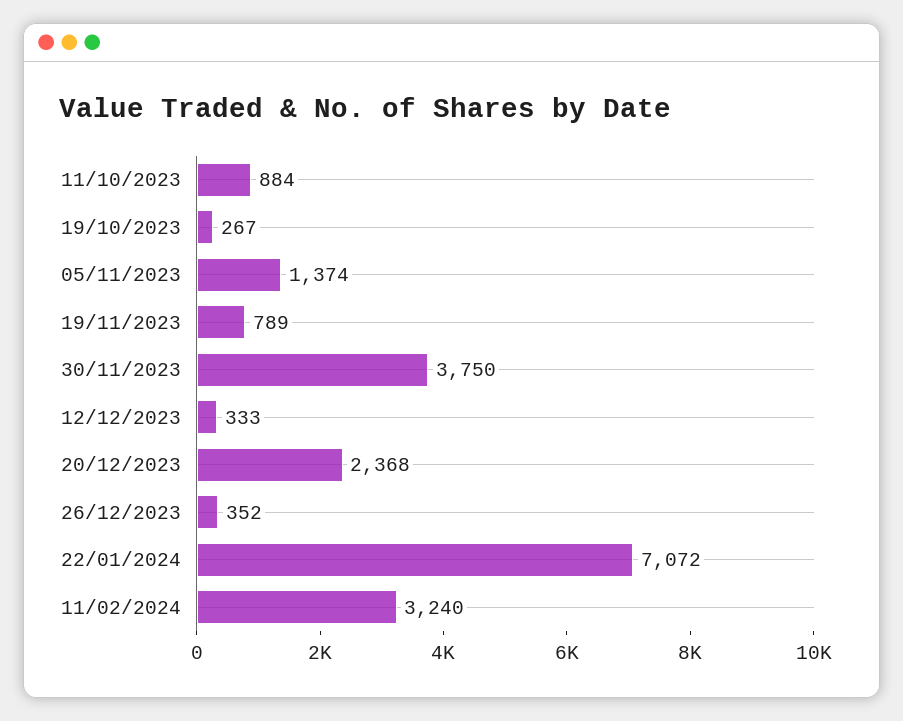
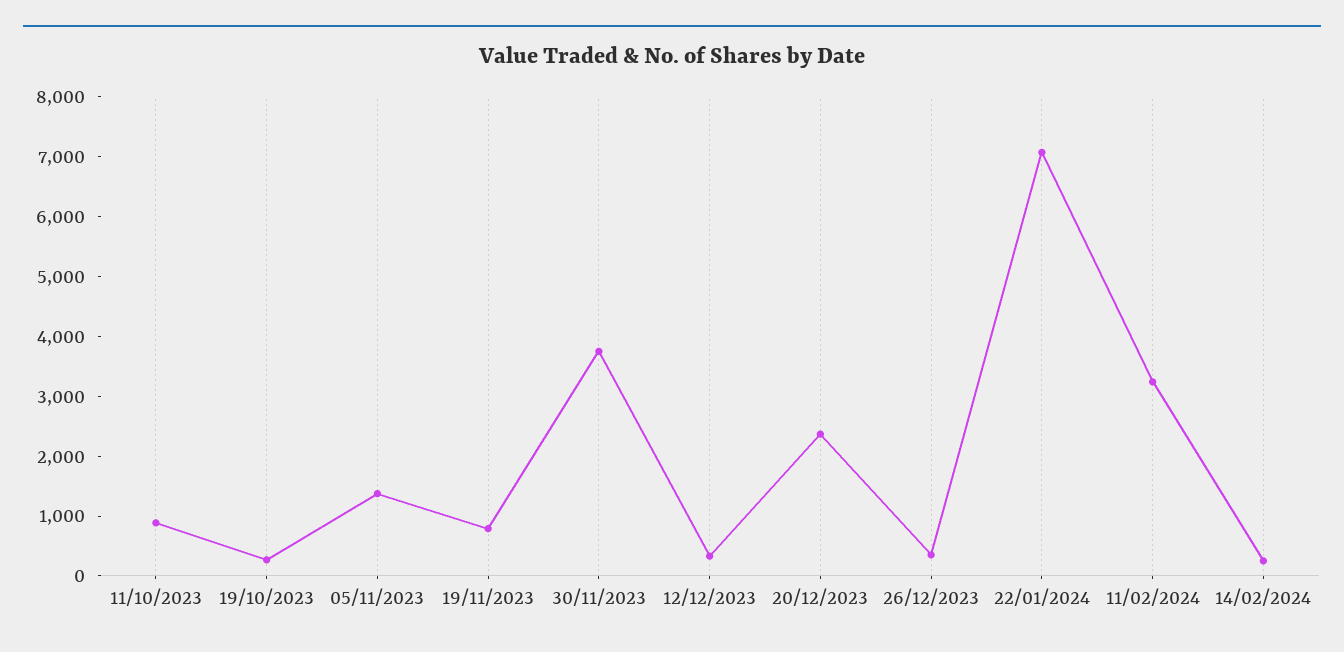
14/02/2024: none -> 200

